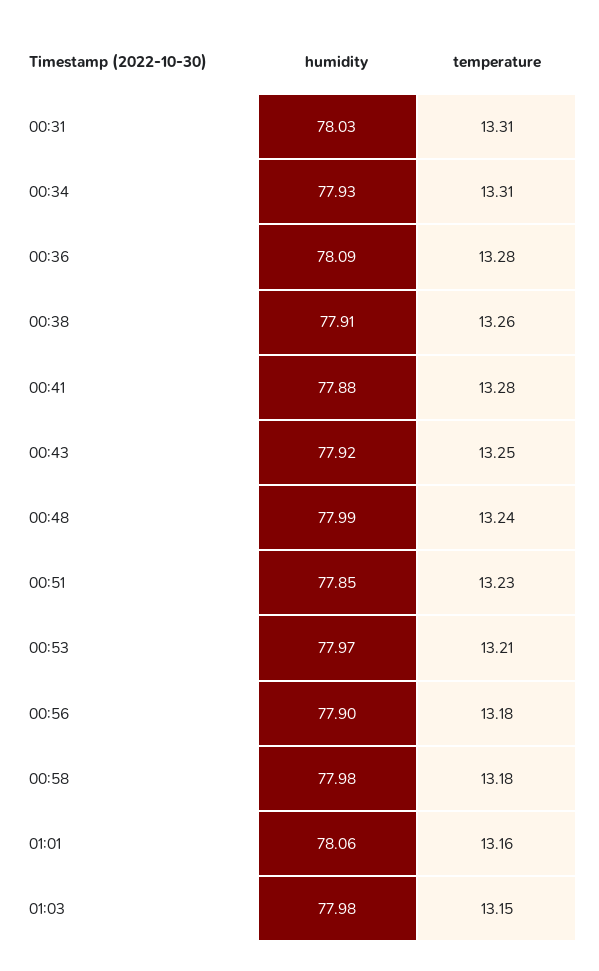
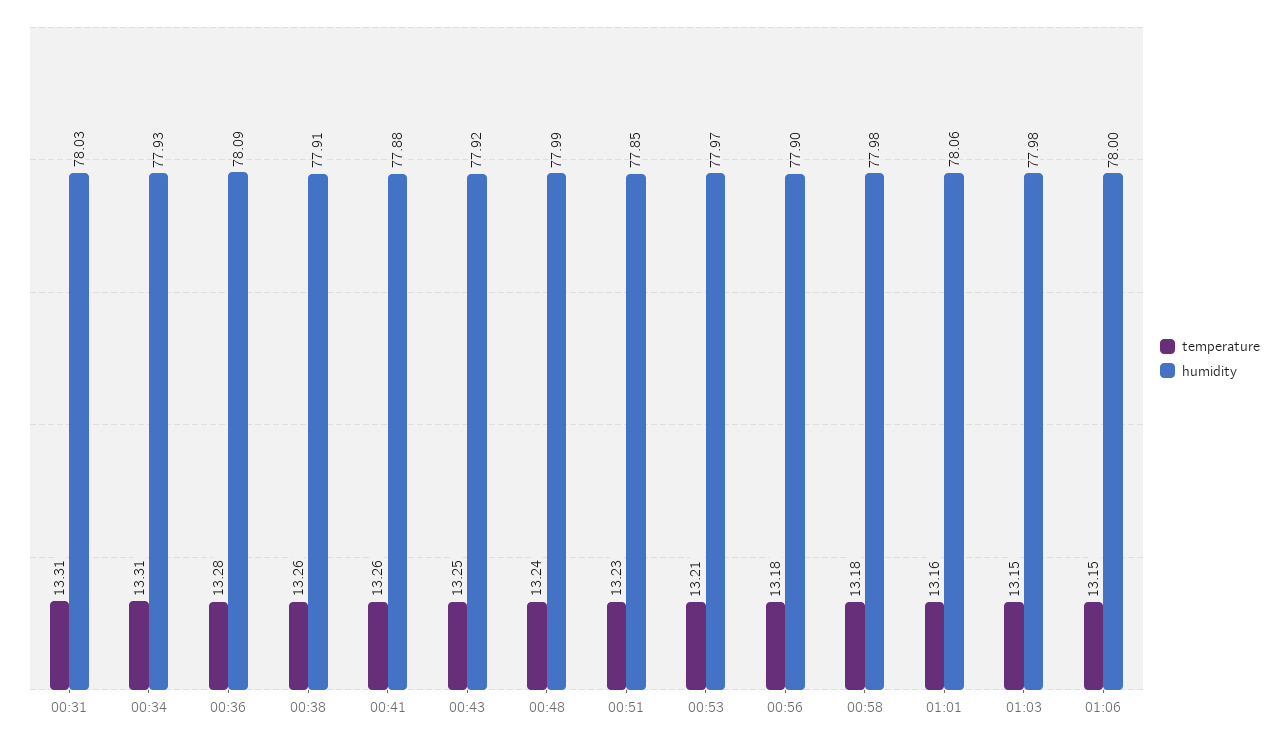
temperature, 00:41: 13.28 -> 13.26
temperature, 01:06: none -> 13.15
humidity, 01:06: none -> 78

